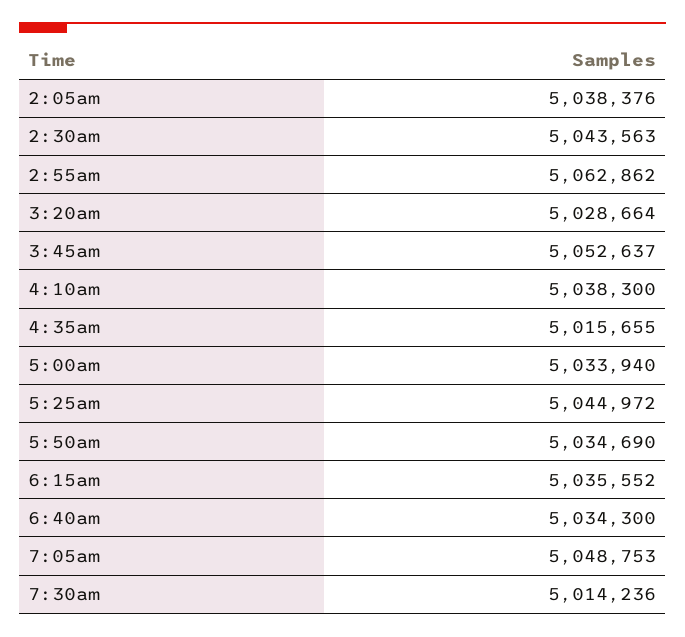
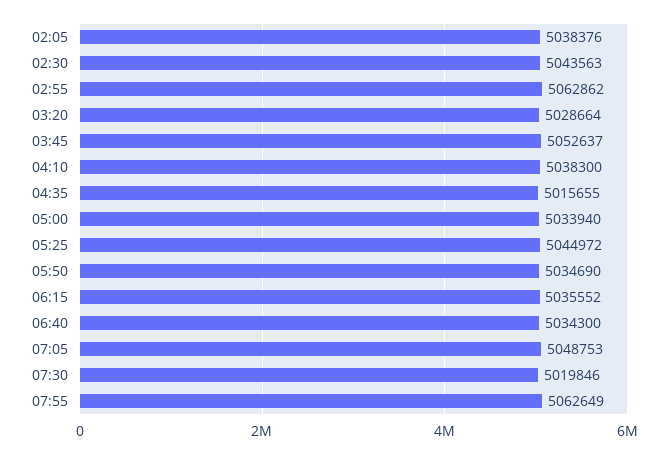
7:30am: 5014236 -> 5019846
07:55: none -> 5062649

